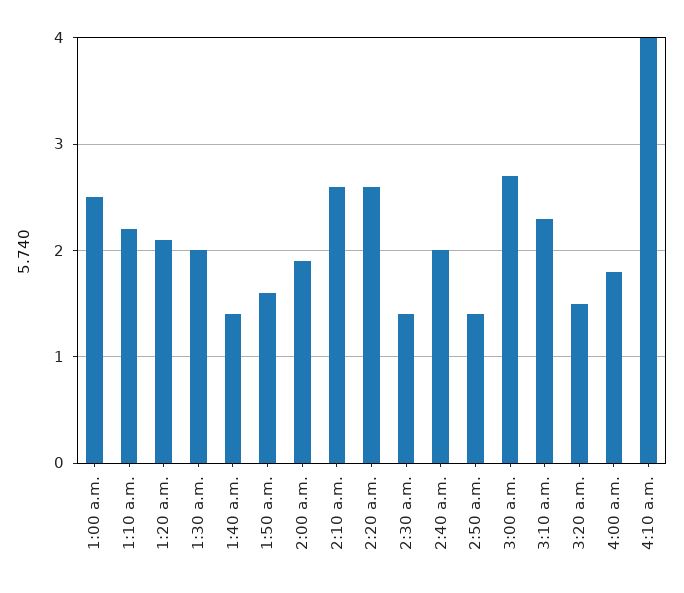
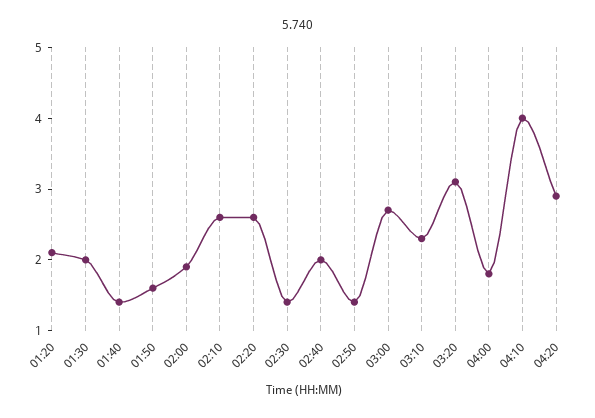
1:00 a.m.: 2.5 -> none
1:10 a.m.: 2.2 -> none
3:20 a.m.: 1.5 -> 3
04:20: none -> 3

